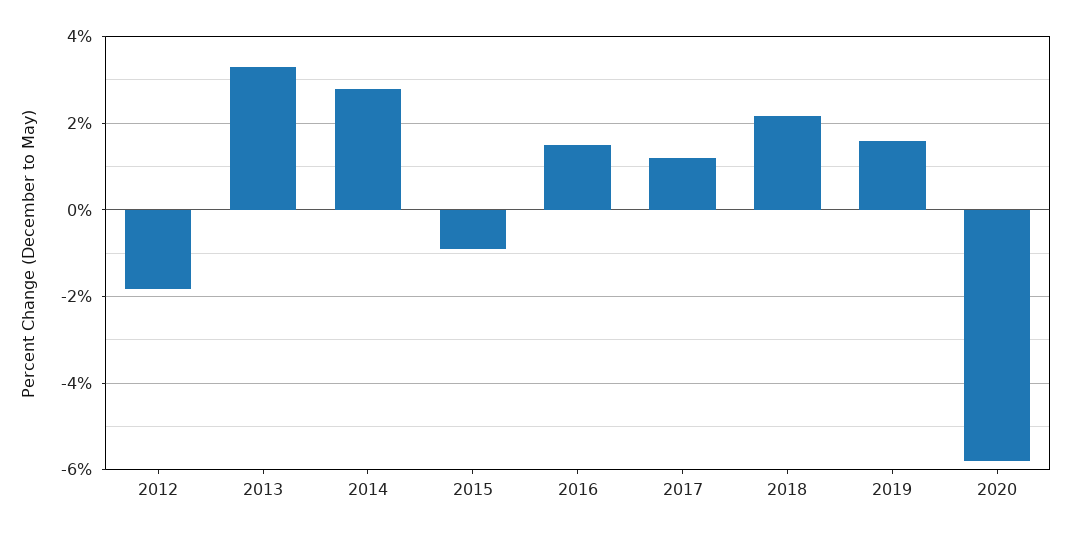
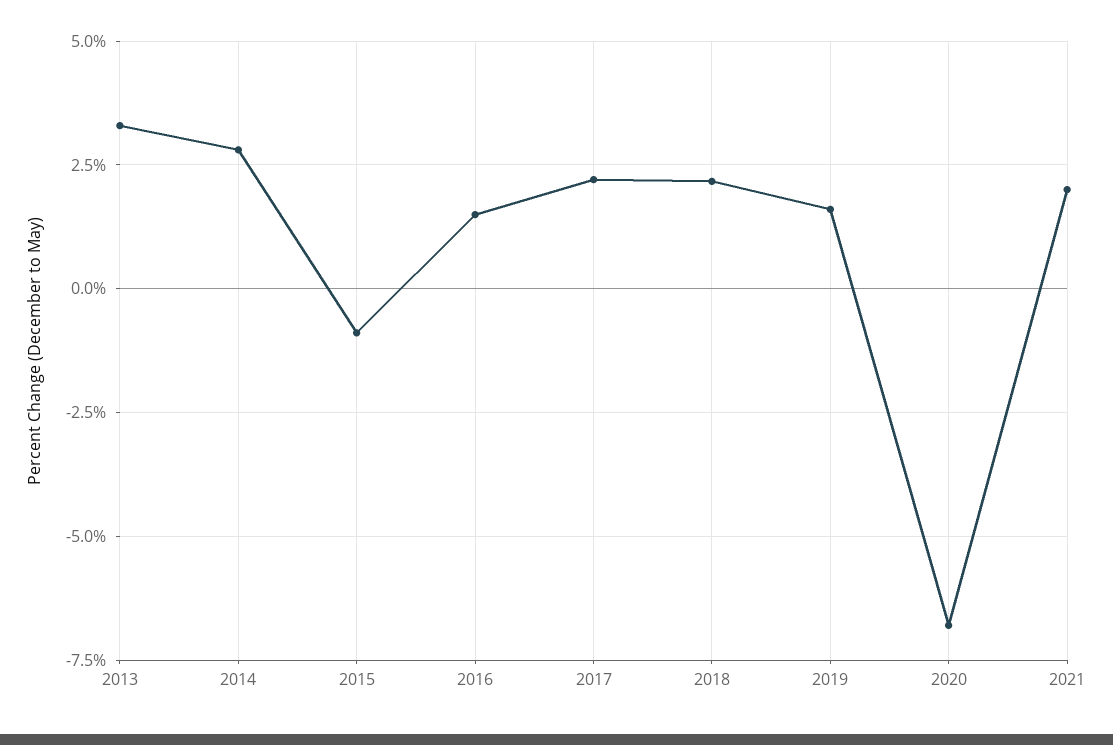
2012: -1.8 -> none
2017: 1.2 -> 2.25
2020: -5.8 -> -6.75
2021: none -> 2

